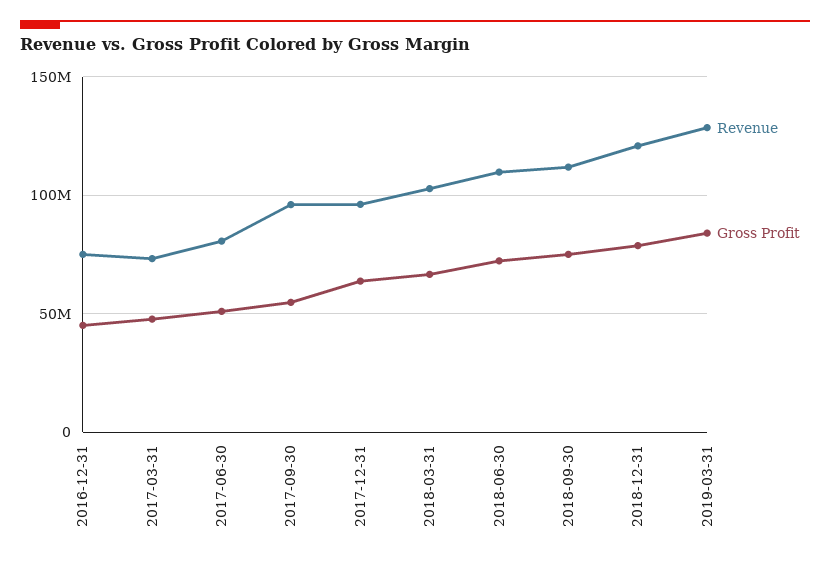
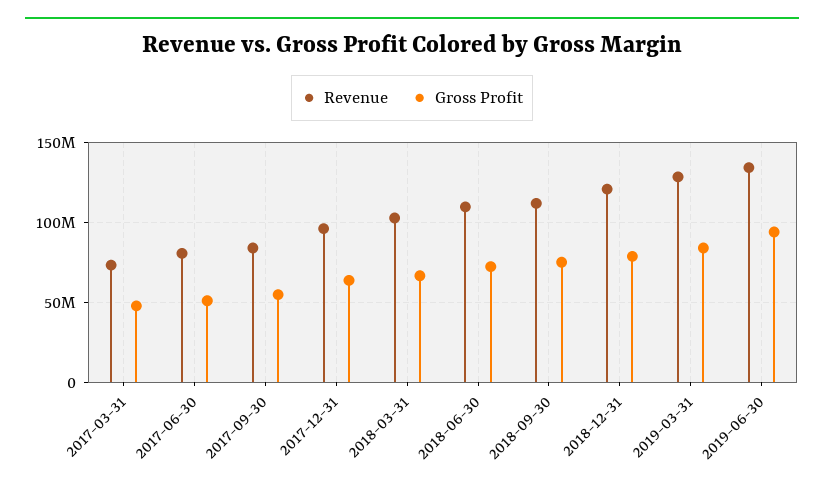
Revenue, 2016-12-31: 75000000 -> none
Gross Profit, 2016-12-31: 45000000 -> none
Revenue, 2017-09-30: 95000000 -> 85000000
Revenue, 2019-06-30: none -> 135000000
Gross Profit, 2019-06-30: none -> 95000000

